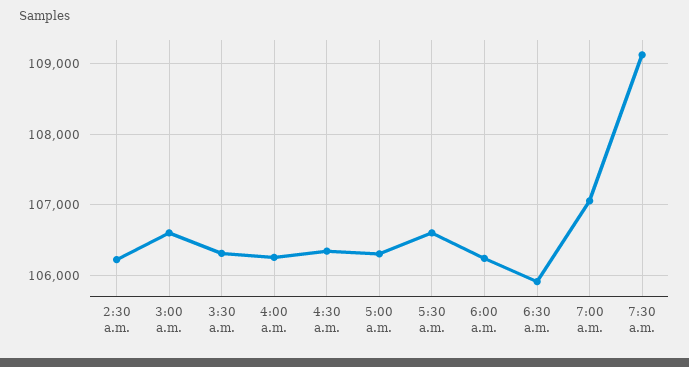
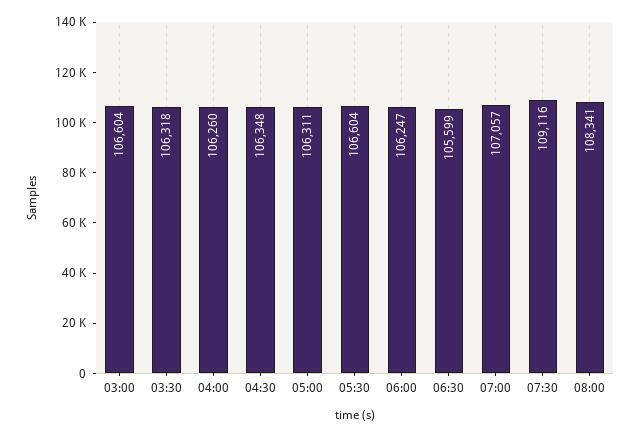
2:30 a.m.: 106200 -> none
6:30 a.m.: 105900 -> 105599
08:00: none -> 108341

